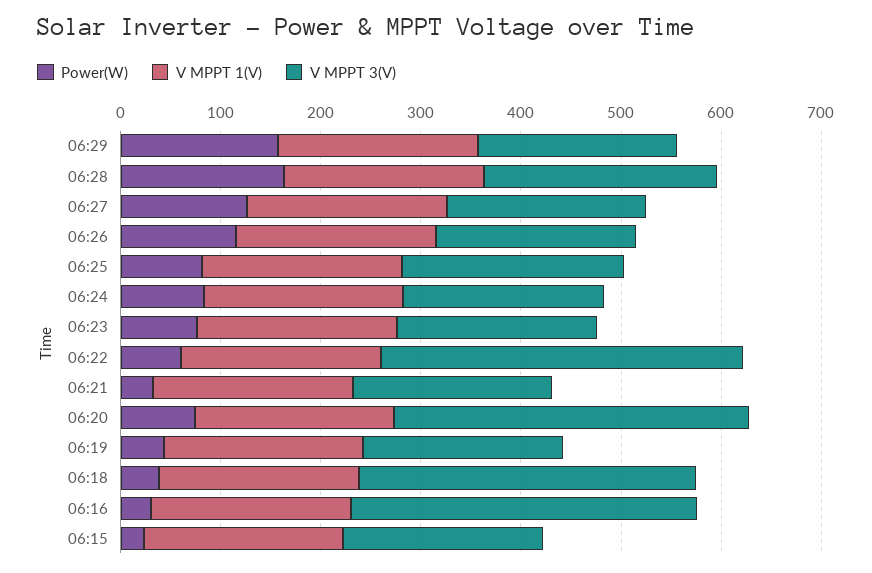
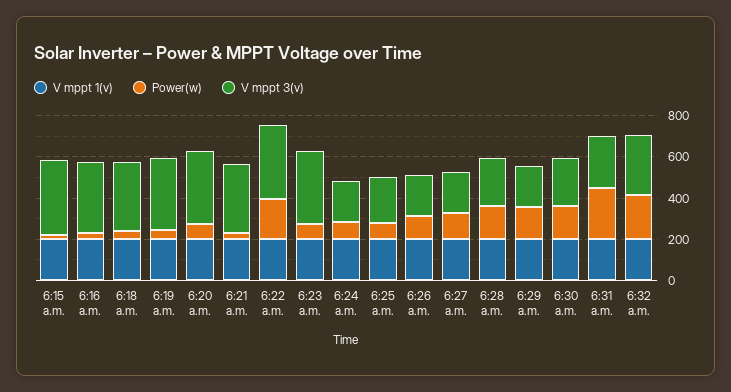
V MPPT 3(V), 06:23: 200 -> 350
Power(W), 06:22: 60 -> 200
V MPPT 3(V), 06:21: 200 -> 350
V MPPT 3(V), 06:19: 200 -> 350
V MPPT 3(V), 06:15: 200 -> 350
V MPPT 1(V), 6:30 a.m.: none -> 200
Power(W), 6:30 a.m.: none -> 150
V MPPT 3(V), 6:30 a.m.: none -> 250
V MPPT 1(V), 6:31 a.m.: none -> 200
Power(W), 6:31 a.m.: none -> 250
V MPPT 3(V), 6:31 a.m.: none -> 250
V MPPT 1(V), 6:32 a.m.: none -> 200
Power(W), 6:32 a.m.: none -> 200
V MPPT 3(V), 6:32 a.m.: none -> 300

